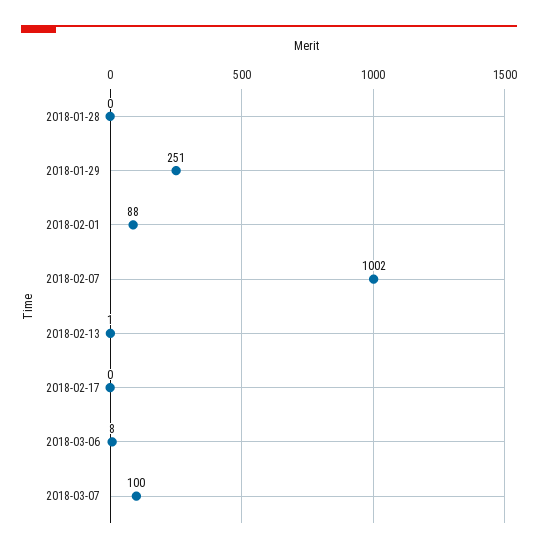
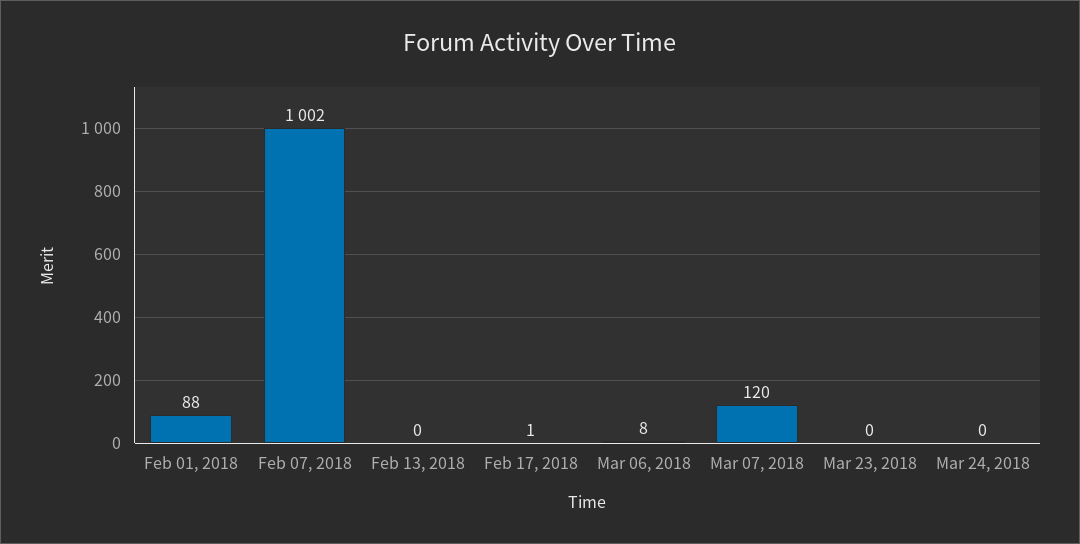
2018-01-28: 0 -> none
2018-01-29: 251 -> none
2018-02-13: 1 -> 0
2018-02-17: 0 -> 1
2018-03-07: 100 -> 120
Mar 23, 2018: none -> 0
Mar 24, 2018: none -> 0

